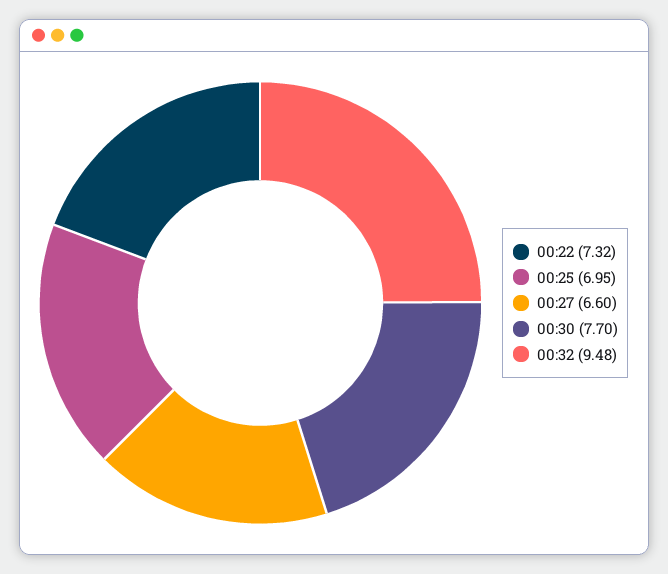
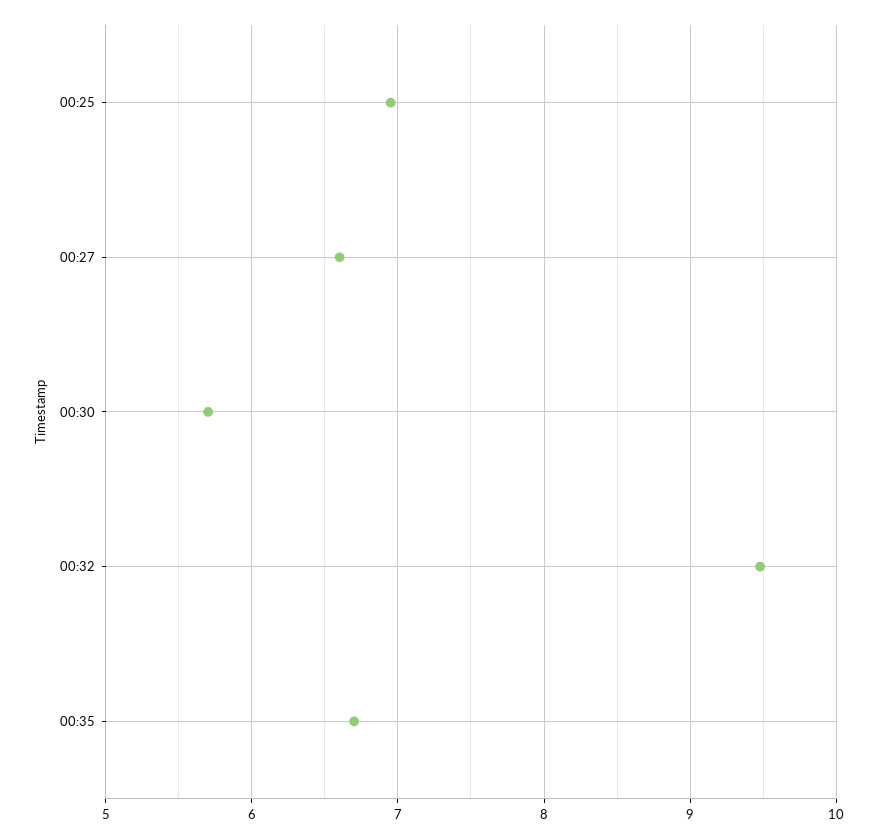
00:22: 7.32 -> none
00:30: 7.7 -> 5.7
00:35: none -> 6.7

